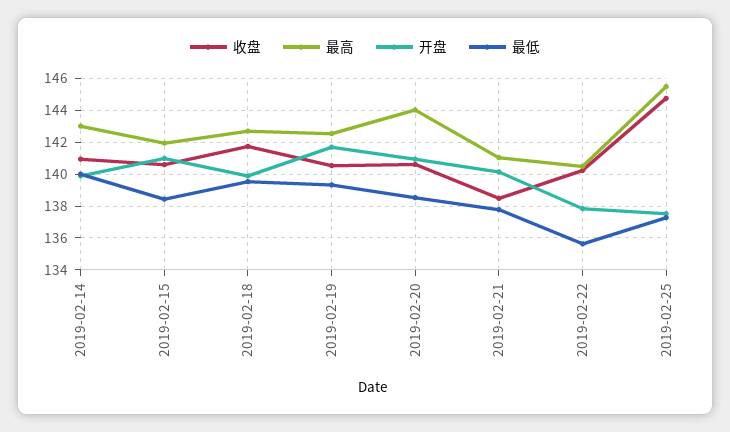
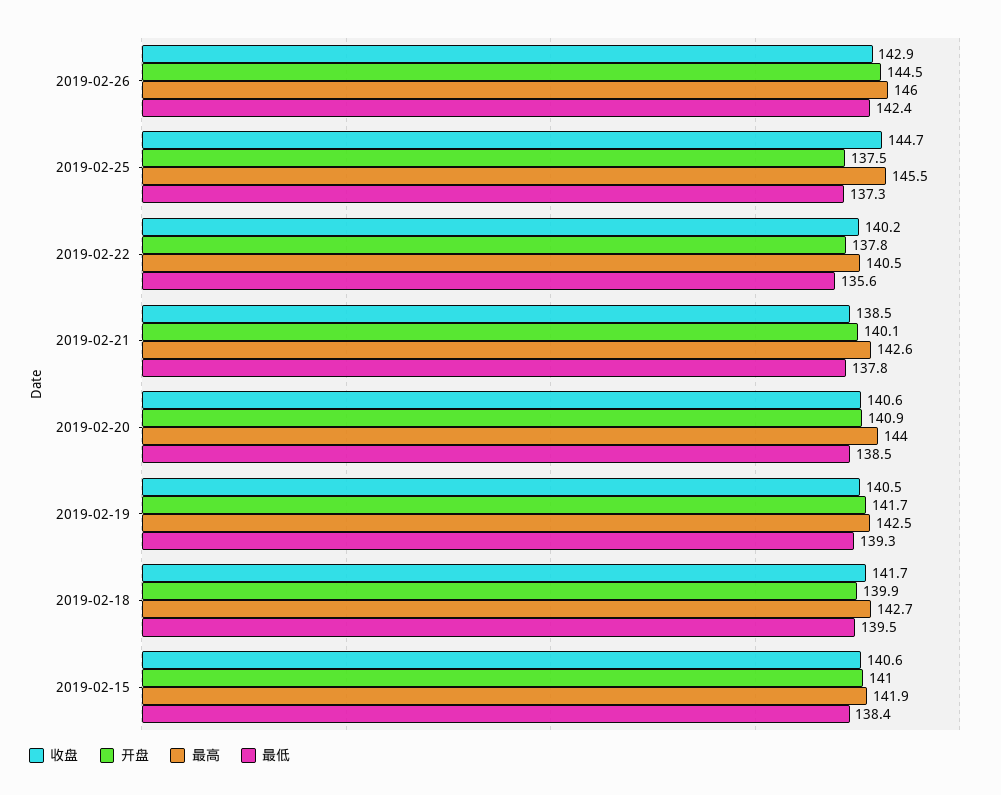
收盘, 2019-02-14: 141 -> none
最高, 2019-02-14: 143 -> none
开盘, 2019-02-14: 140 -> none
最低, 2019-02-14: 140 -> none
最高, 2019-02-21: 141 -> 142.6
收盘, 2019-02-26: none -> 142.9
开盘, 2019-02-26: none -> 144.5
最高, 2019-02-26: none -> 146
最低, 2019-02-26: none -> 142.4

